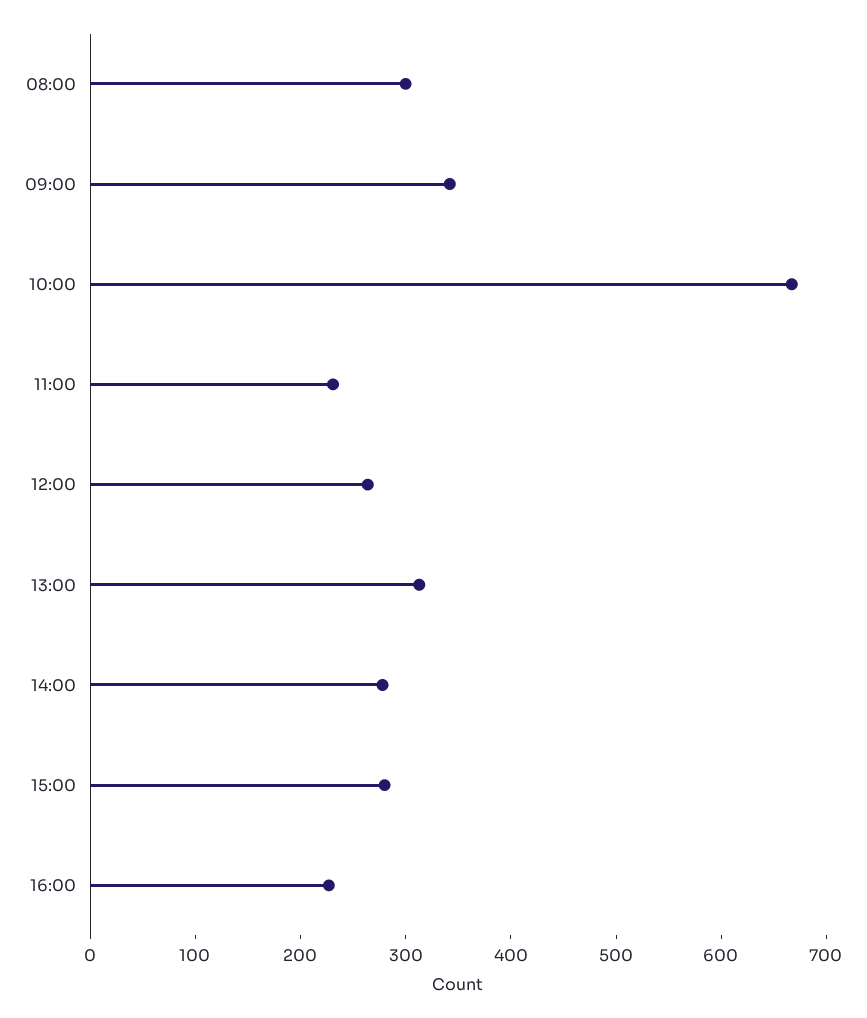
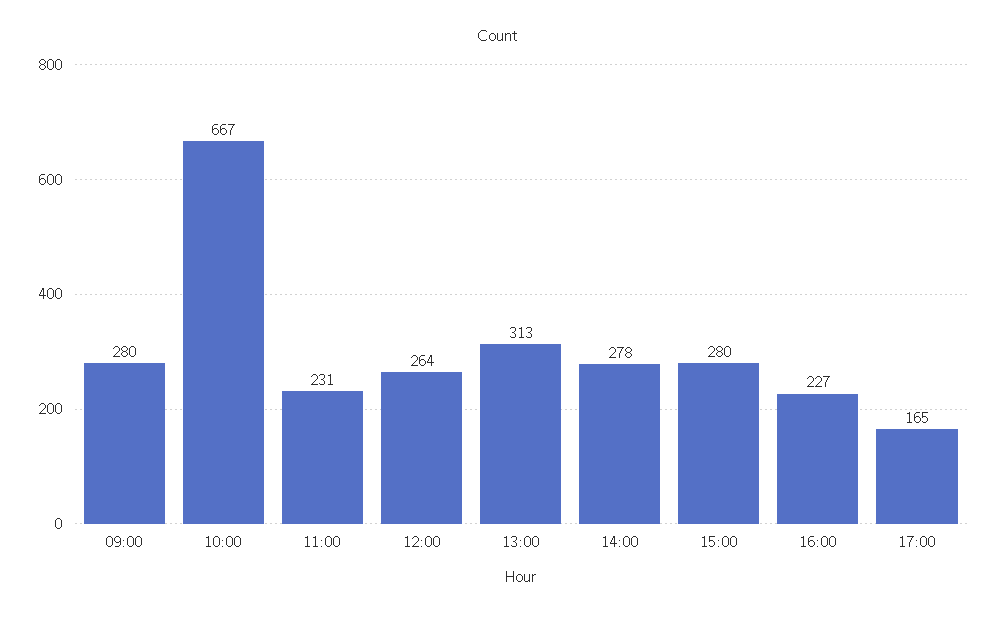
08:00: 300 -> none
09:00: 340 -> 280
17:00: none -> 165

